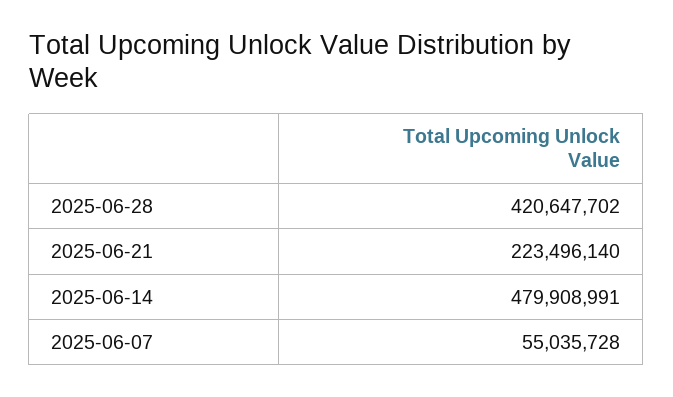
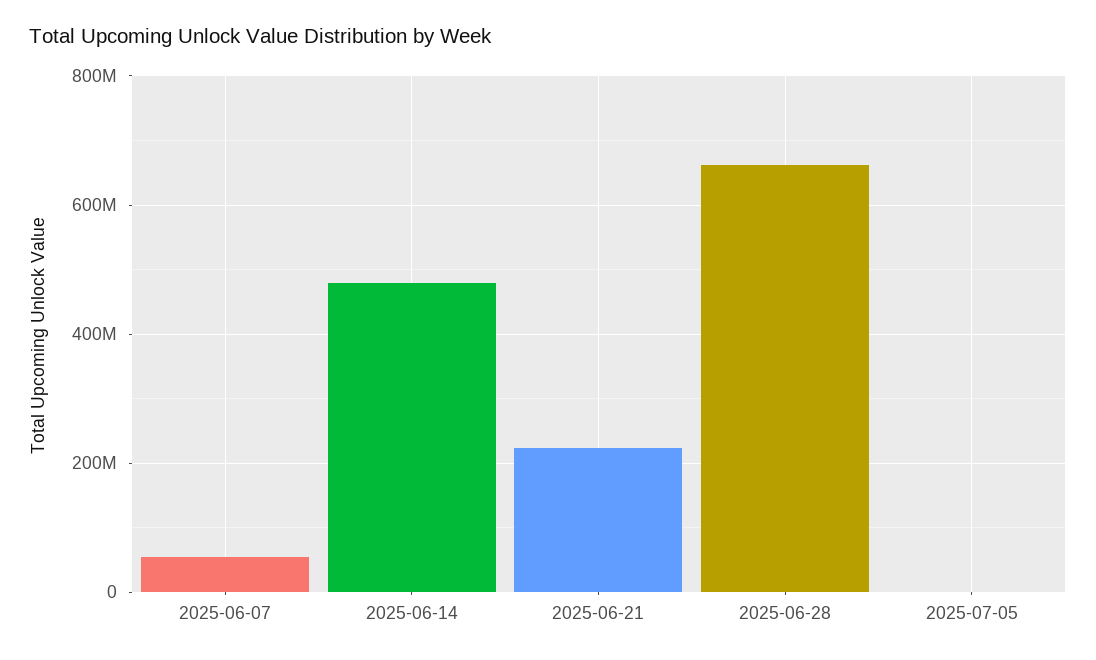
2025-06-28: 420647702 -> 660000000
2025-07-05: none -> 0

